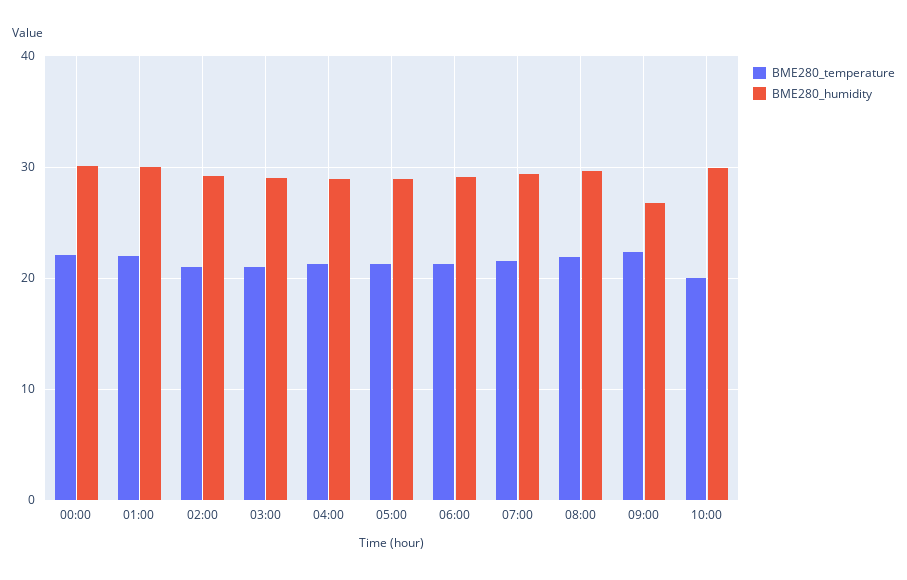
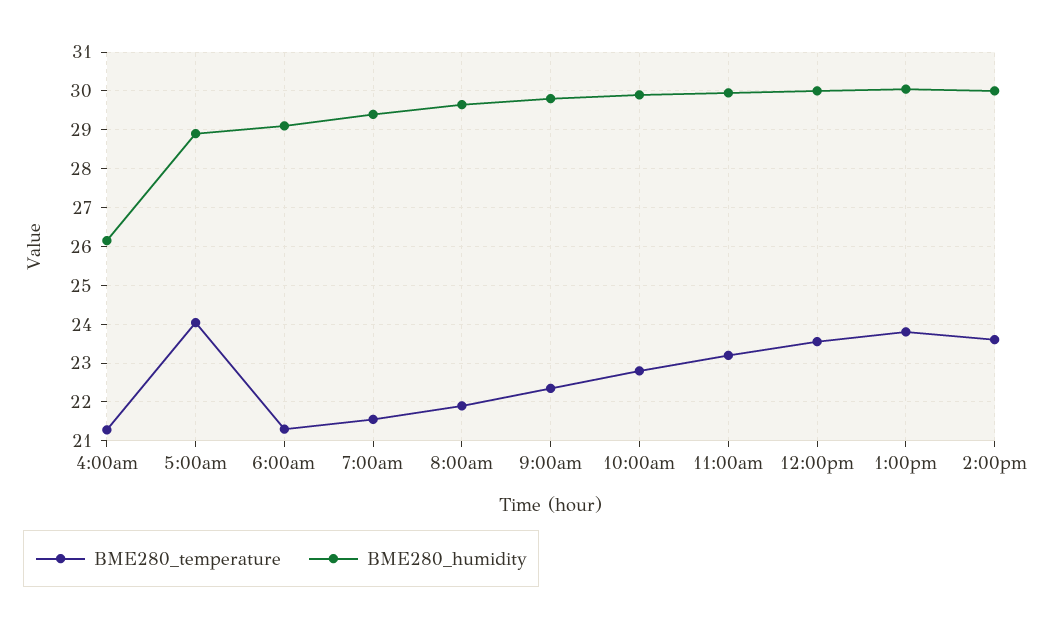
BME280_temperature, 00:00: 22 -> none
BME280_humidity, 00:00: 30 -> none
BME280_temperature, 01:00: 22 -> none
BME280_humidity, 01:00: 30 -> none
BME280_temperature, 02:00: 21 -> none
BME280_humidity, 02:00: 29 -> none
BME280_temperature, 03:00: 21 -> none
BME280_humidity, 03:00: 29 -> none
BME280_humidity, 04:00: 29 -> 26.2
BME280_temperature, 05:00: 21 -> 24
BME280_humidity, 09:00: 27 -> 29.8
BME280_temperature, 10:00: 20 -> 22.8
BME280_temperature, 11:00am: none -> 23.2
BME280_humidity, 11:00am: none -> 30
BME280_temperature, 12:00pm: none -> 23.6
BME280_humidity, 12:00pm: none -> 30
BME280_temperature, 1:00pm: none -> 23.8
BME280_humidity, 1:00pm: none -> 30
BME280_temperature, 2:00pm: none -> 23.6
BME280_humidity, 2:00pm: none -> 30

